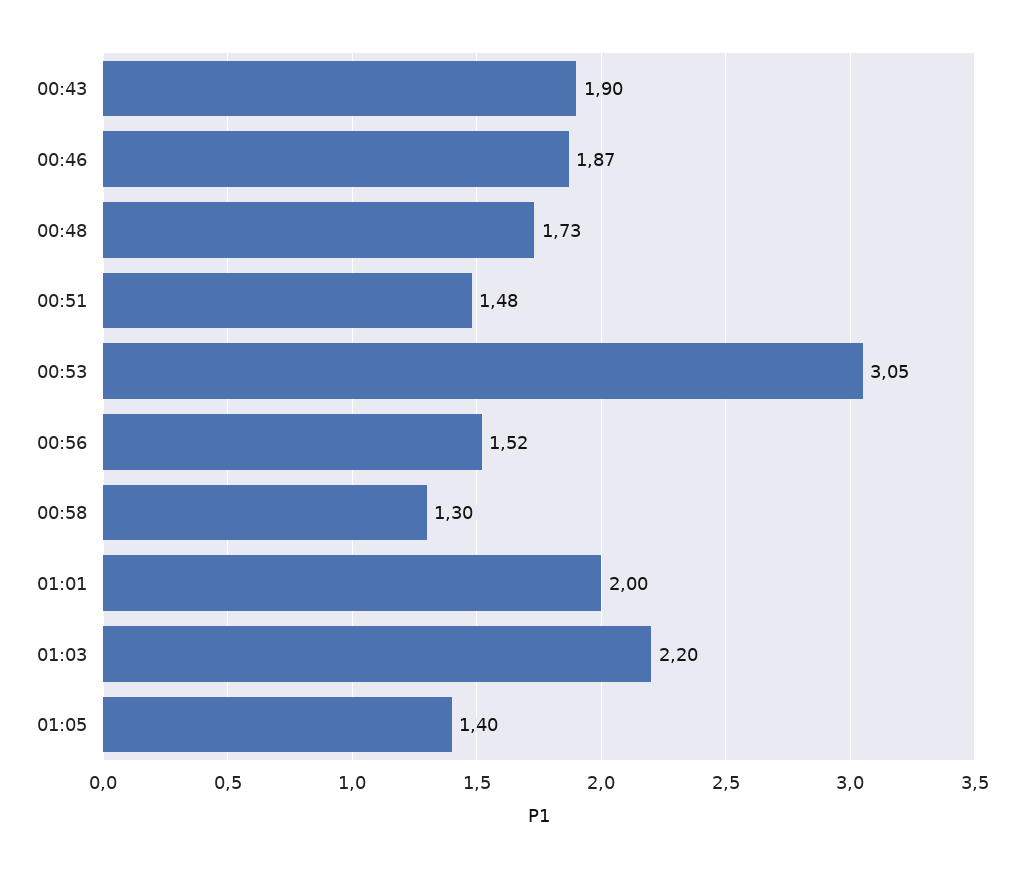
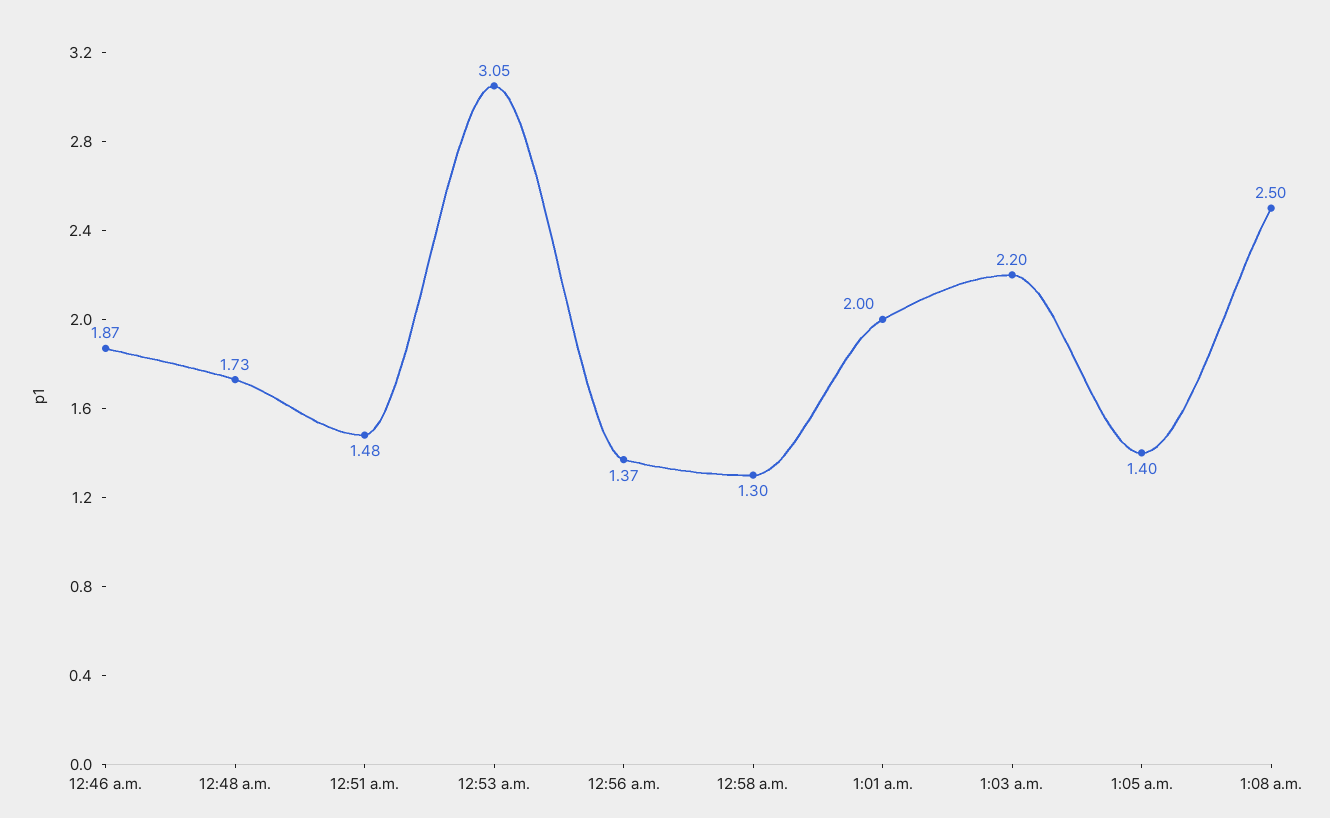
00:43: 1.9 -> none
00:56: 1.52 -> 1.37
1:08 a.m.: none -> 2.5

